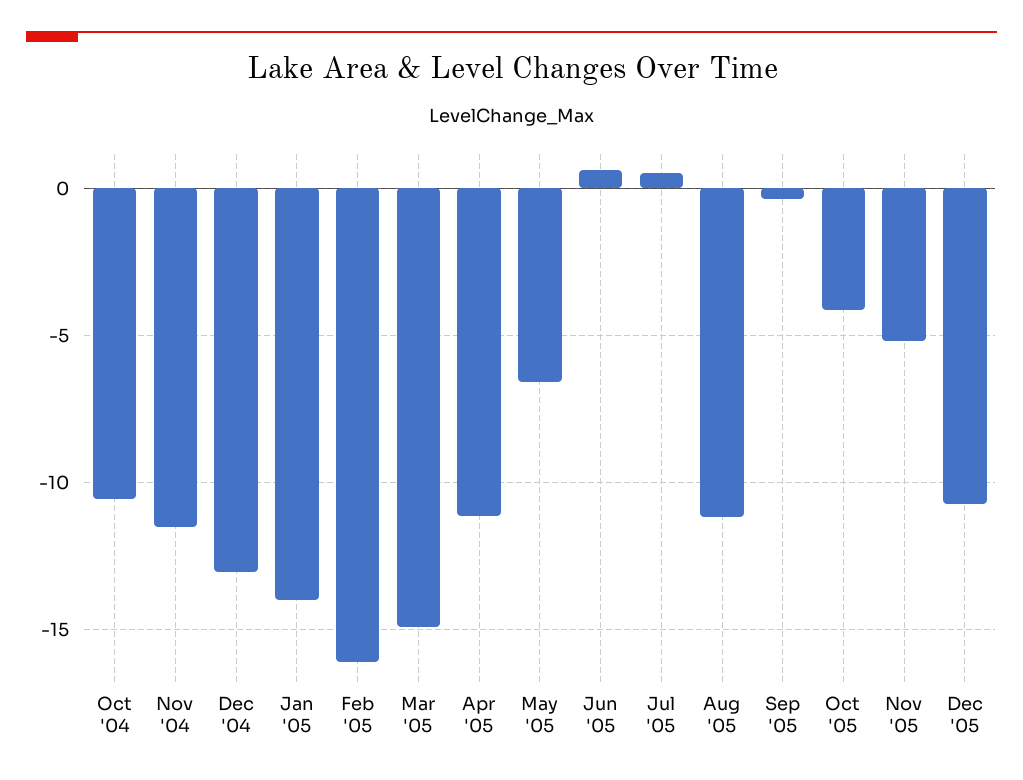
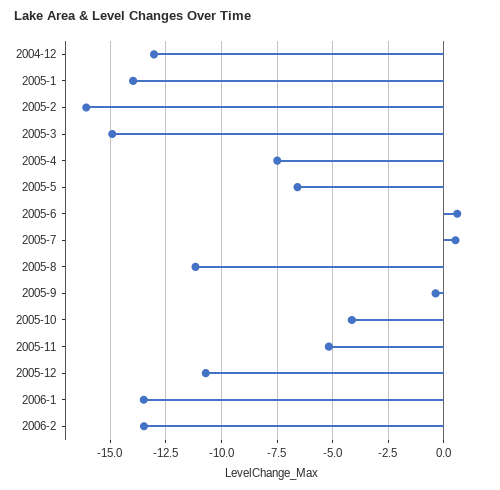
Oct '04: -10.5 -> none
Nov '04: -11.5 -> none
Apr '05: -11 -> -7.5
2006-1: none -> -13.5
2006-2: none -> -13.5

